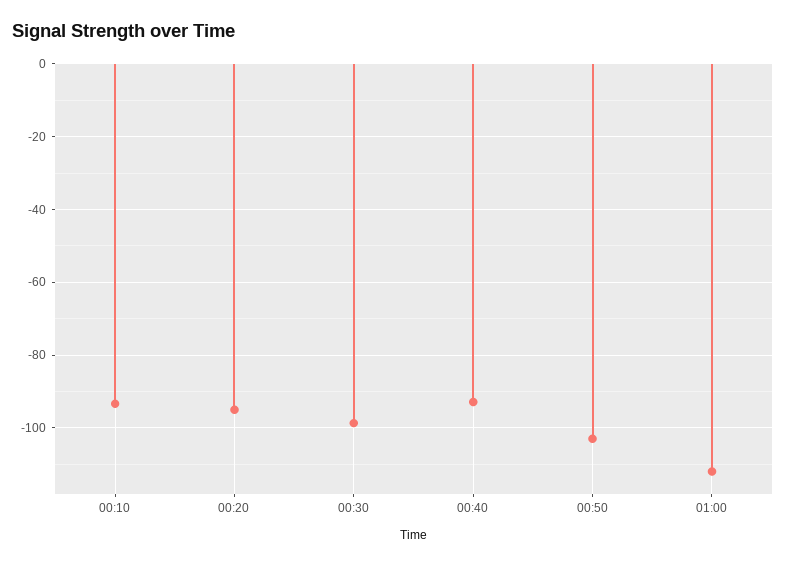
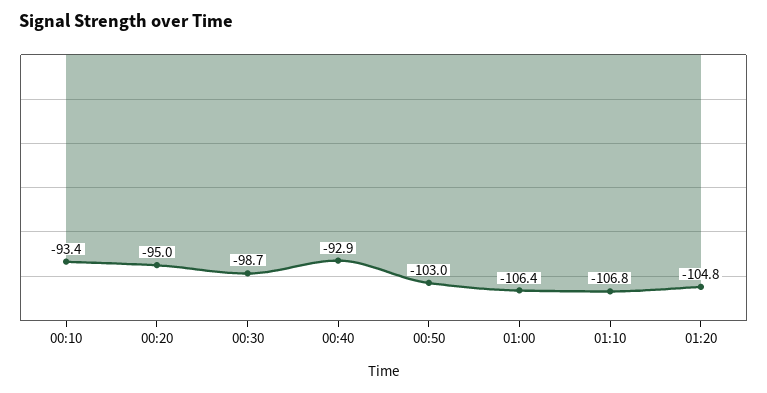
01:00: -112 -> -106.4
01:10: none -> -106.8
01:20: none -> -104.8

